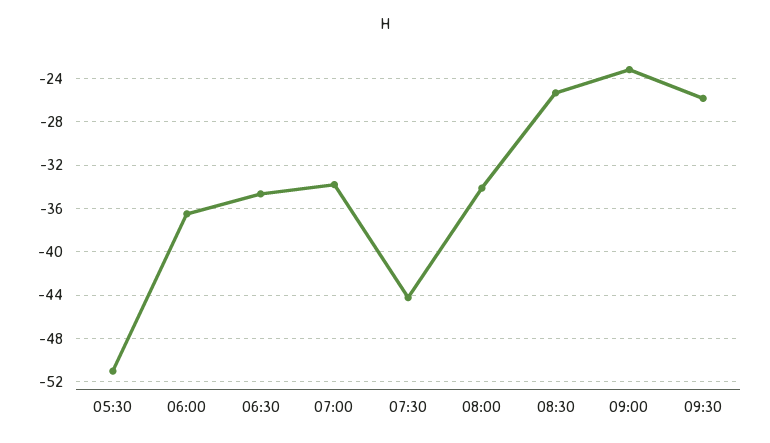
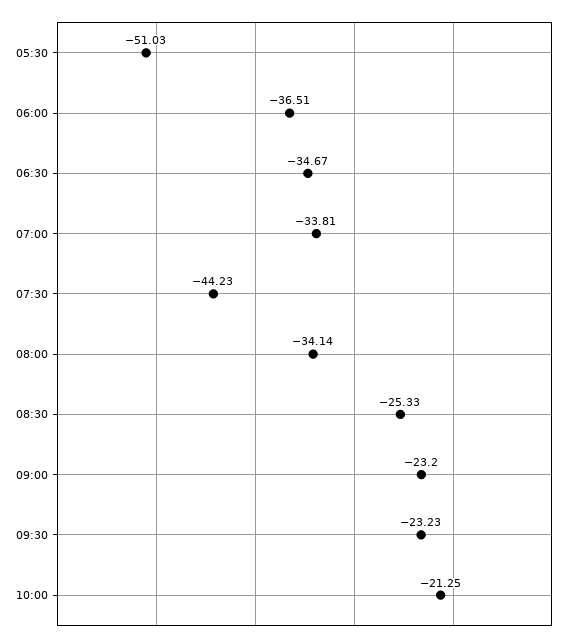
09:30: -26 -> -23.23
10:00: none -> -21.25

